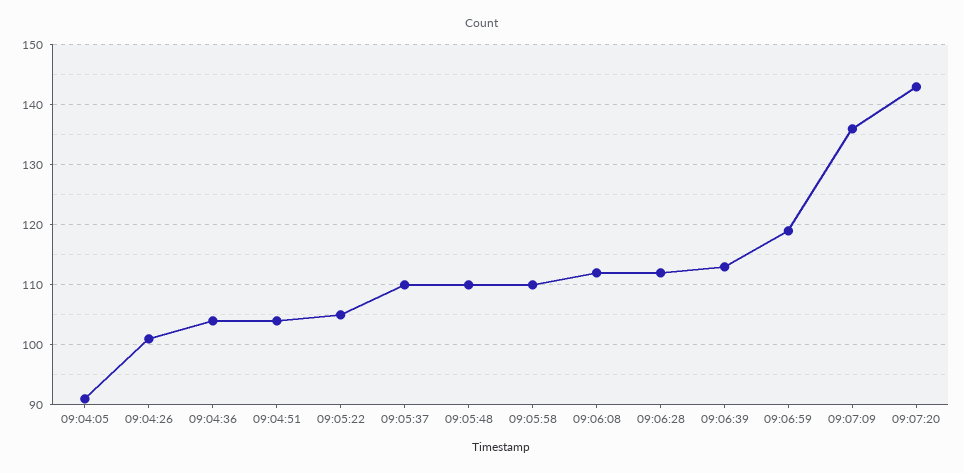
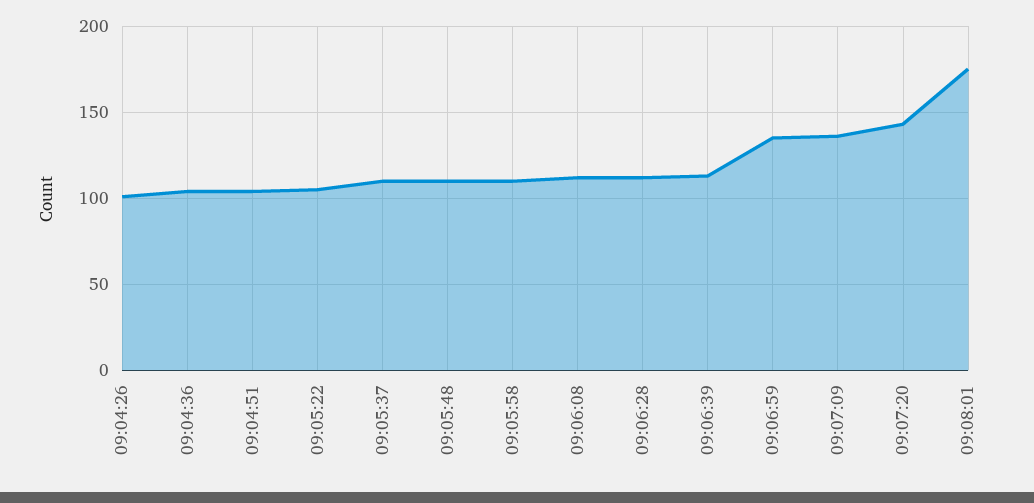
09:04:05: 91 -> none
09:06:59: 119 -> 135
09:08:01: none -> 175

